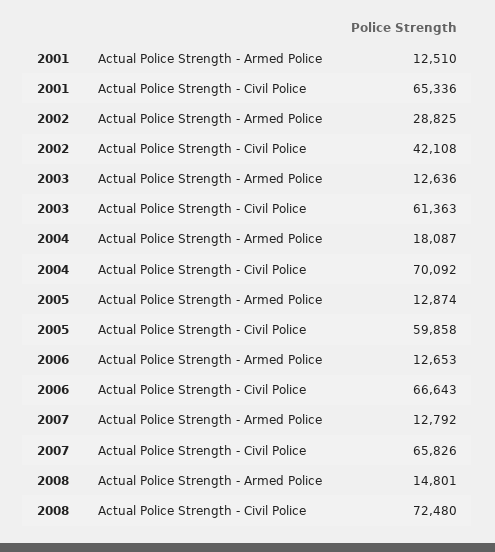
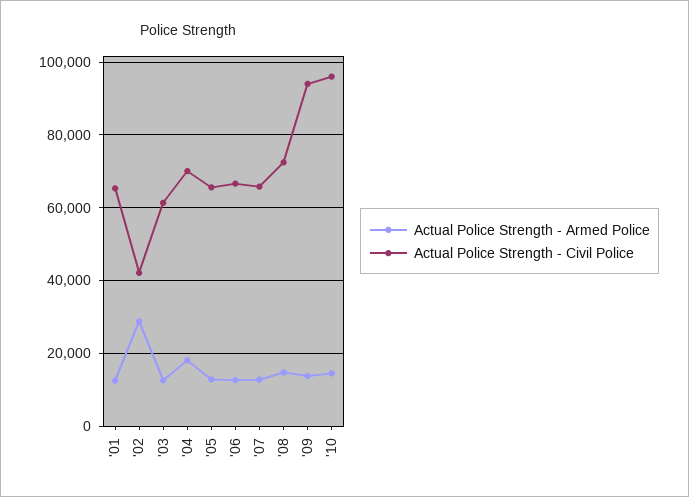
Actual Police Strength - Civil Police, 2005: 59858 -> 66000
Actual Police Strength - Armed Police, '09: none -> 14000
Actual Police Strength - Civil Police, '09: none -> 94000
Actual Police Strength - Armed Police, '10: none -> 14000
Actual Police Strength - Civil Police, '10: none -> 96000

